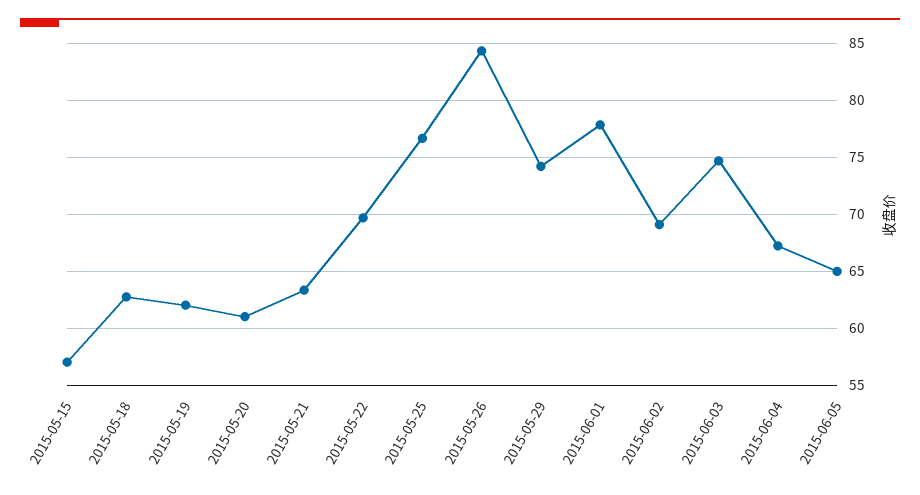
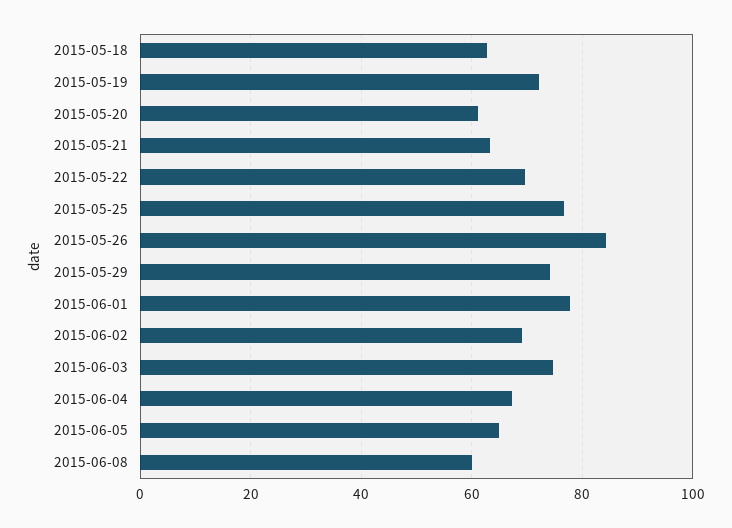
2015-05-15: 57 -> none
2015-05-19: 62 -> 72
2015-06-08: none -> 60

